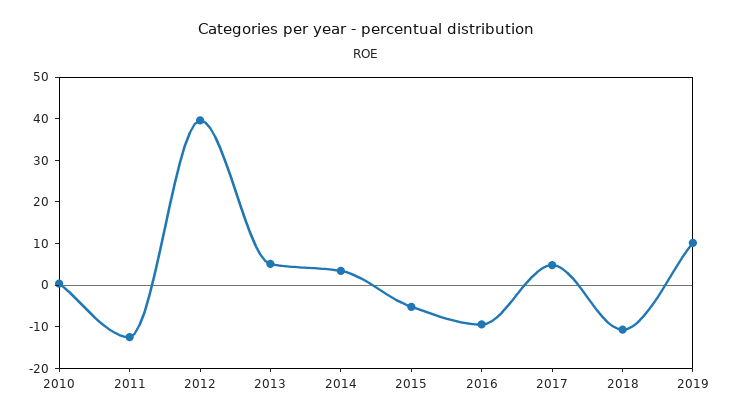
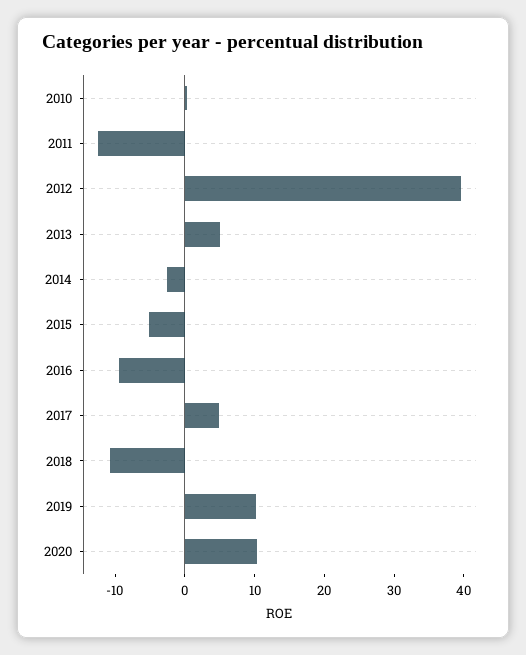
2014: 4 -> -2
2020: none -> 10

